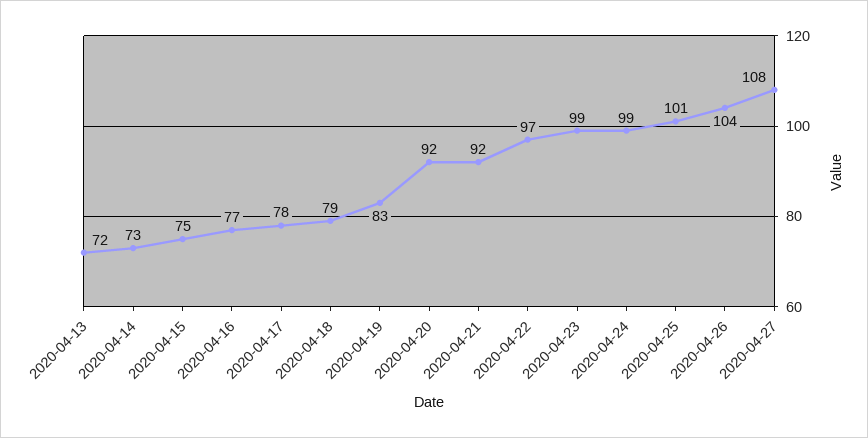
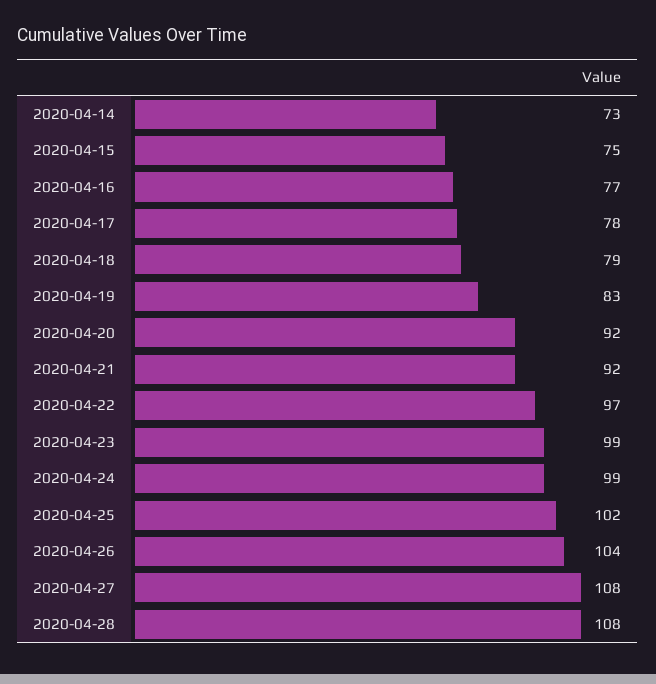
2020-04-13: 72 -> none
2020-04-25: 101 -> 102
2020-04-28: none -> 108

